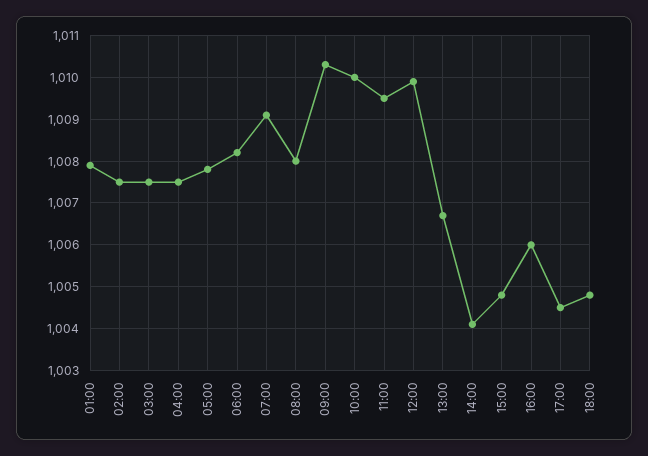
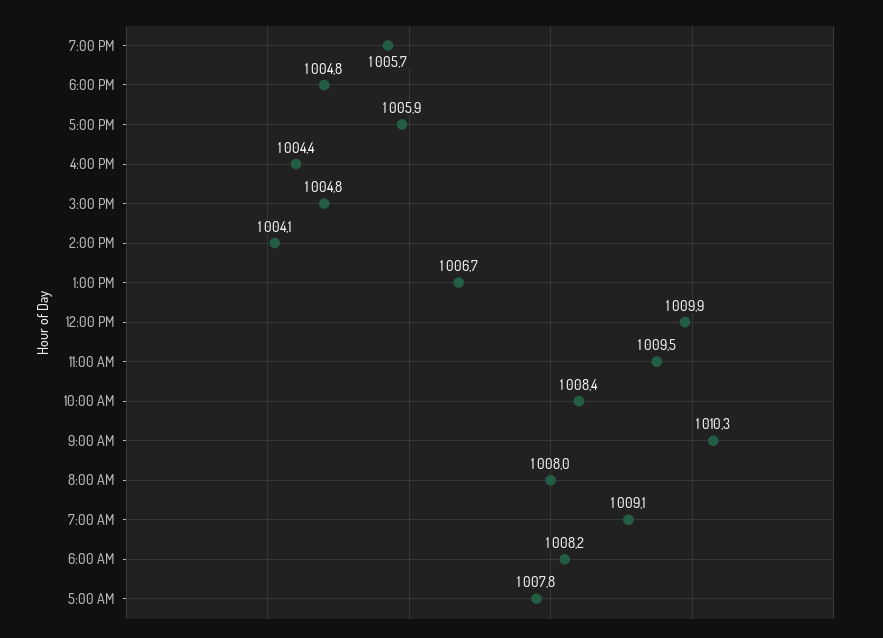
01:00: 1008 -> none
02:00: 1007.5 -> none
03:00: 1007.5 -> none
04:00: 1007.5 -> none
10:00: 1010 -> 1008.4
16:00: 1006 -> 1004.4
17:00: 1004.5 -> 1005.9
7:00 PM: none -> 1005.7

